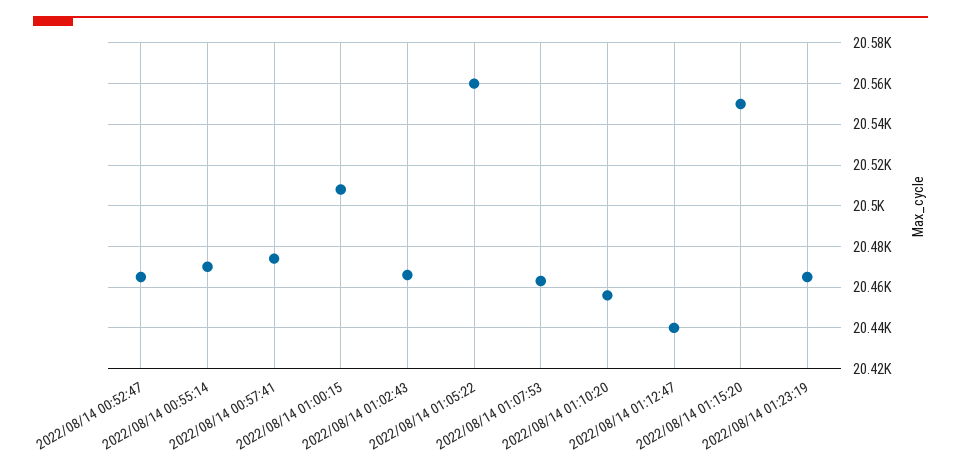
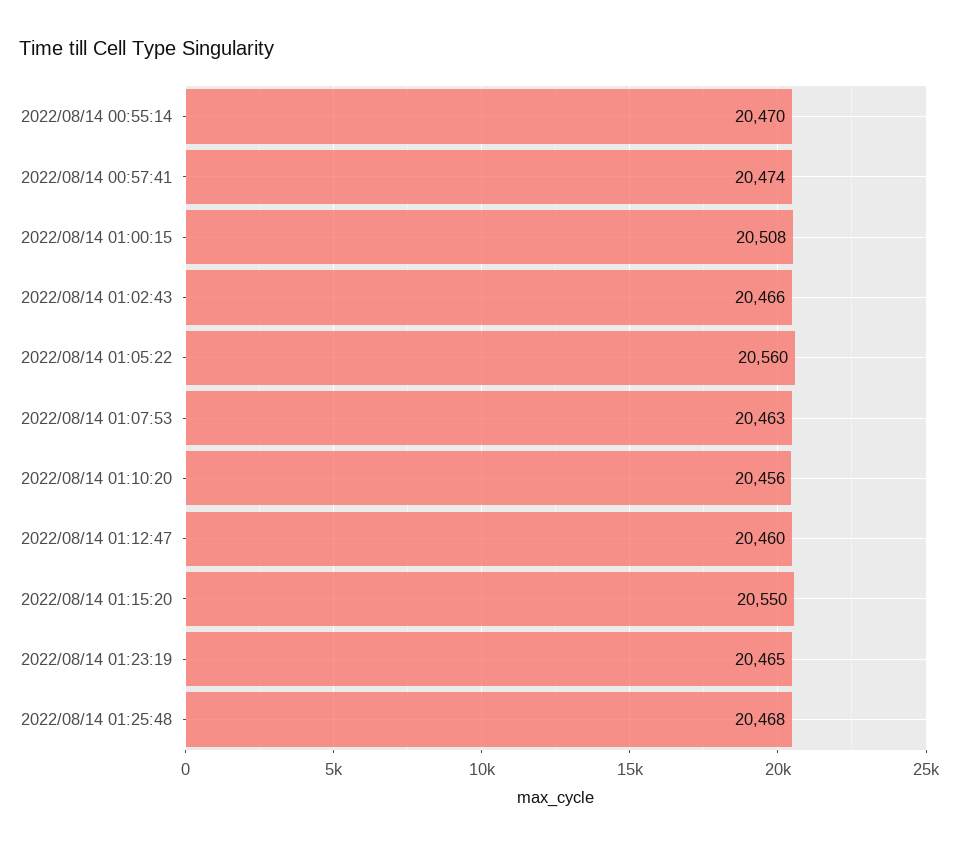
2022/08/14 00:52:47: 20465 -> none
2022/08/14 01:12:47: 20440 -> 20460
2022/08/14 01:25:48: none -> 20468

